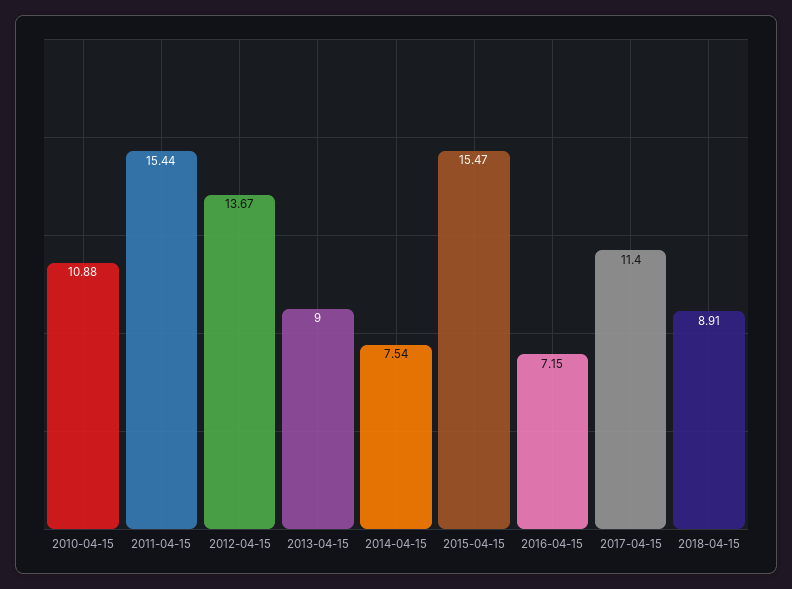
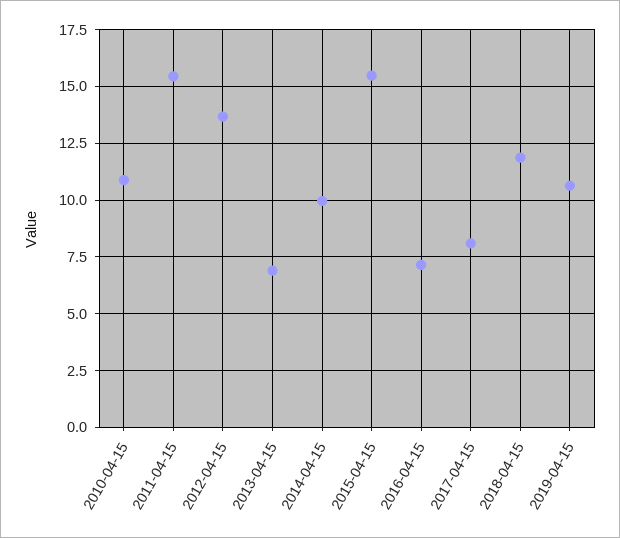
2013-04-15: 9 -> 7
2014-04-15: 7.54 -> 10
2017-04-15: 11.4 -> 8
2018-04-15: 8.91 -> 12
2019-04-15: none -> 10.5

